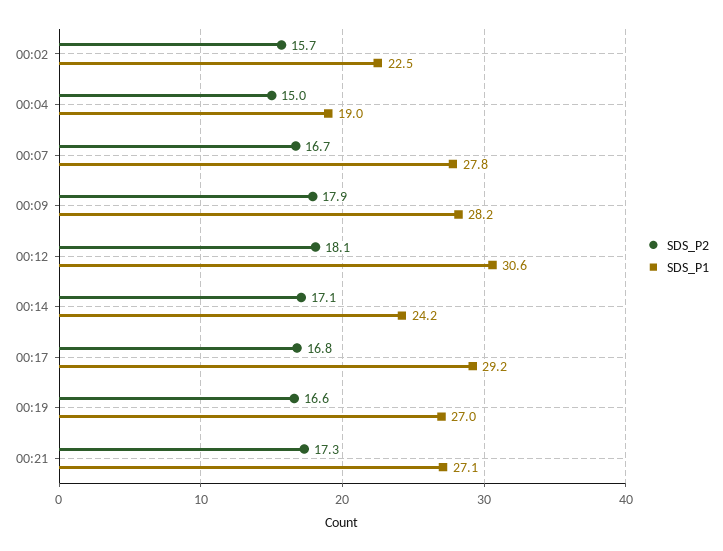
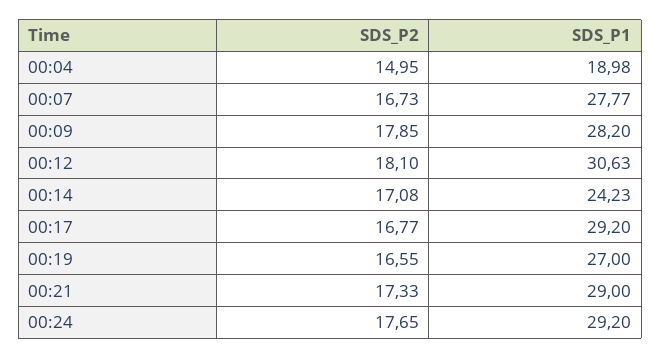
SDS_P2, 00:02: 15.7 -> none
SDS_P1, 00:02: 22.5 -> none
SDS_P1, 00:21: 27.1 -> 29
SDS_P2, 00:24: none -> 17.65
SDS_P1, 00:24: none -> 29.2

